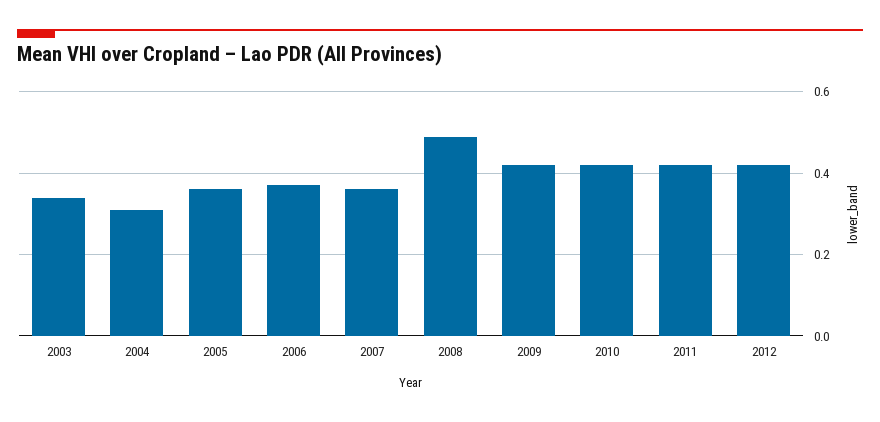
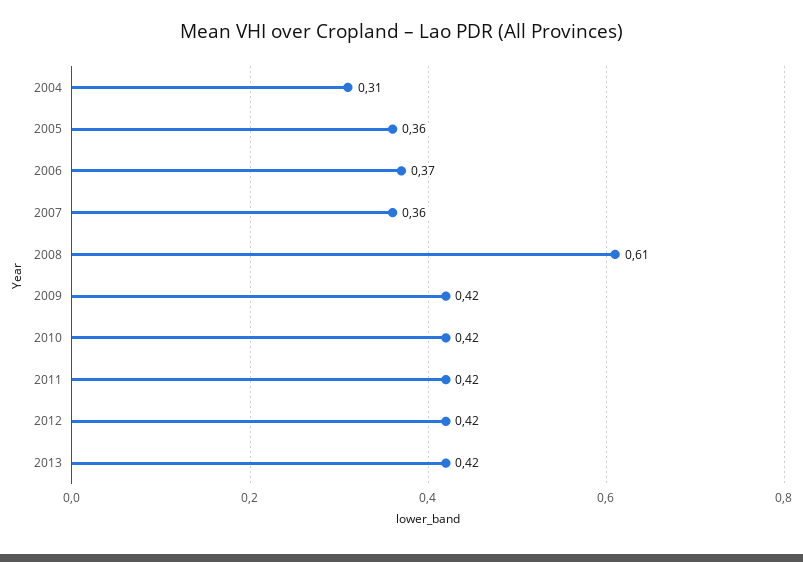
2003: 0.35 -> none
2008: 0.5 -> 0.61
2013: none -> 0.42

